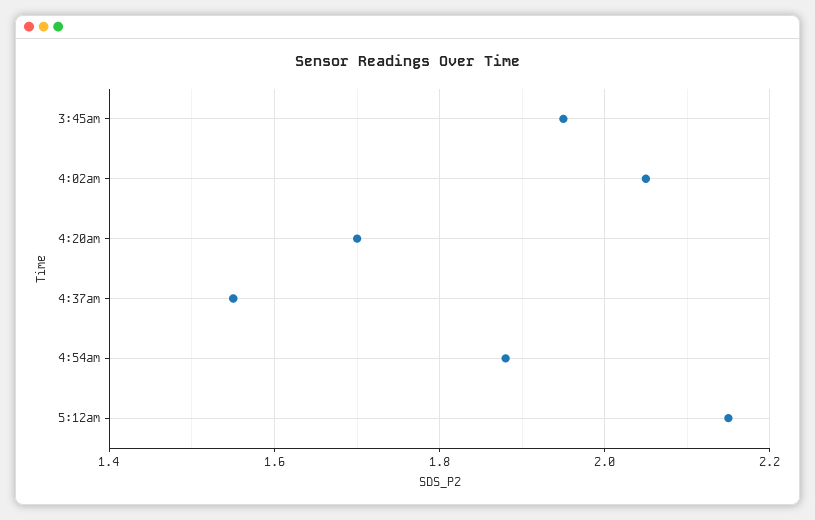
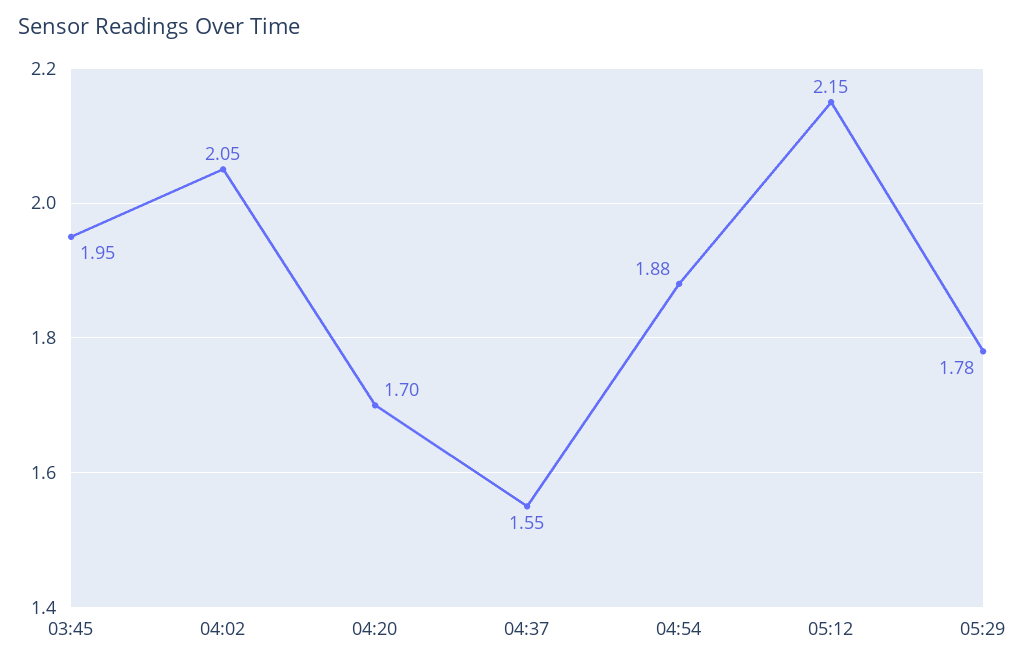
05:29: none -> 1.78

